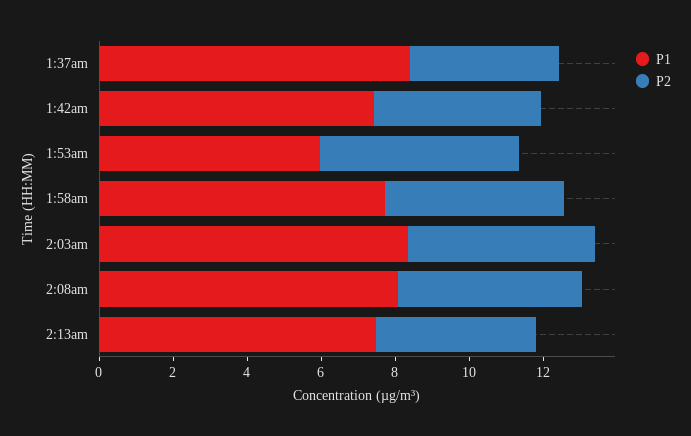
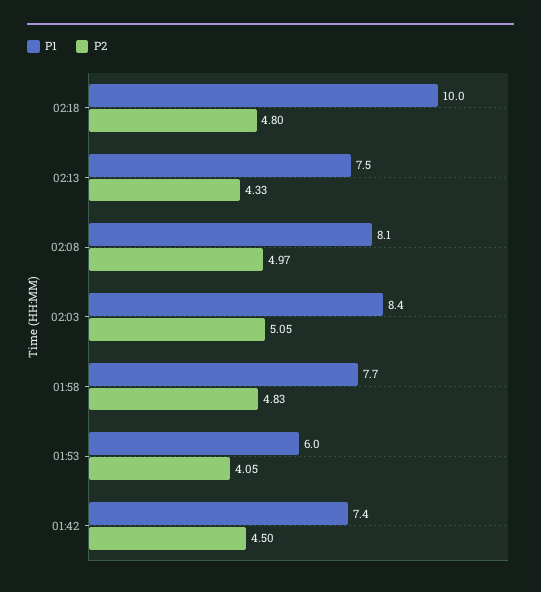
P1, 1:37am: 8.5 -> none
P2, 1:37am: 4 -> none
P2, 1:53am: 5.5 -> 4.05
P1, 02:18: none -> 10
P2, 02:18: none -> 4.8

